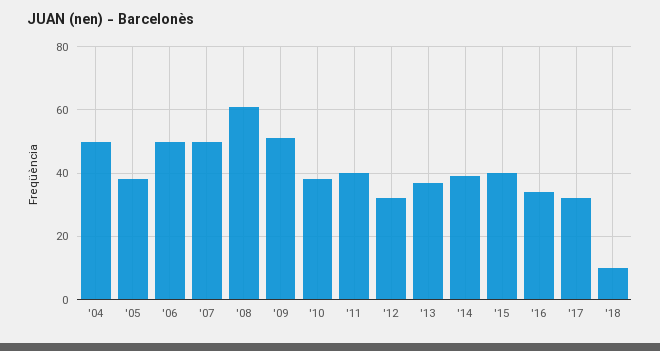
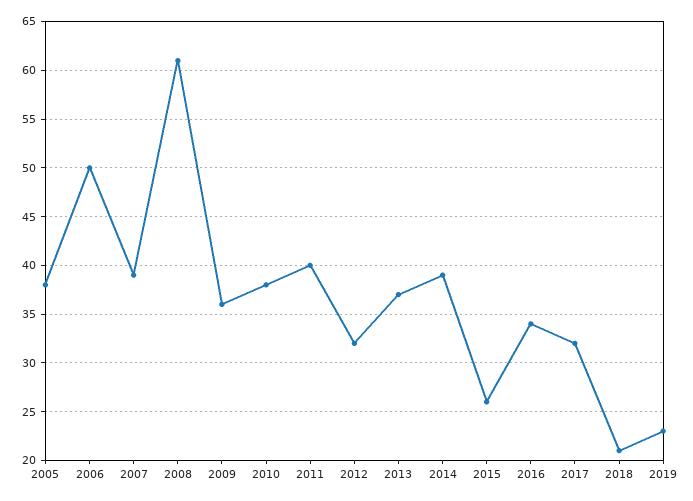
'04: 50 -> none
'07: 50 -> 39
'09: 50 -> 36
'15: 40 -> 26
'18: 10 -> 21
2019: none -> 23

